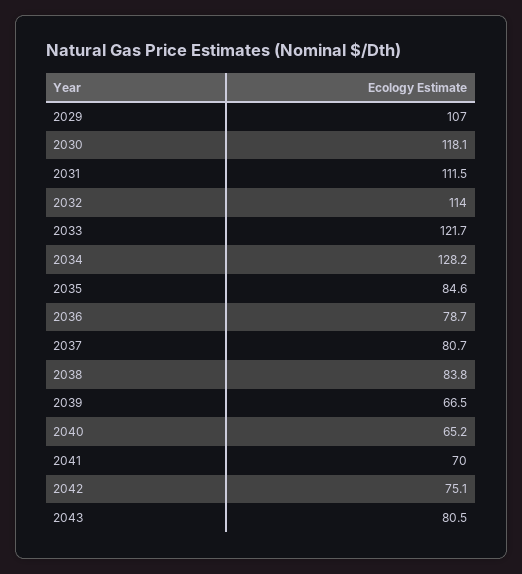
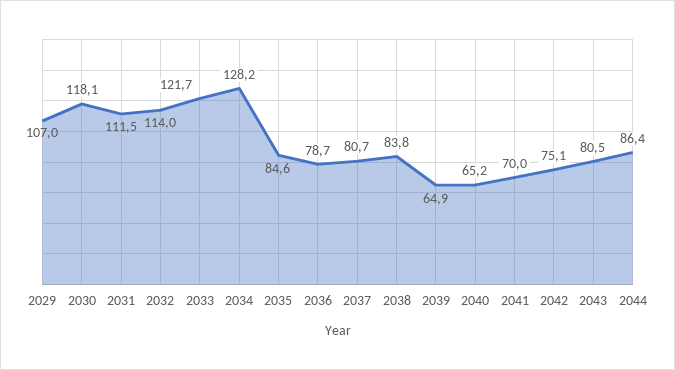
2039: 66.5 -> 64.9
2044: none -> 86.4

